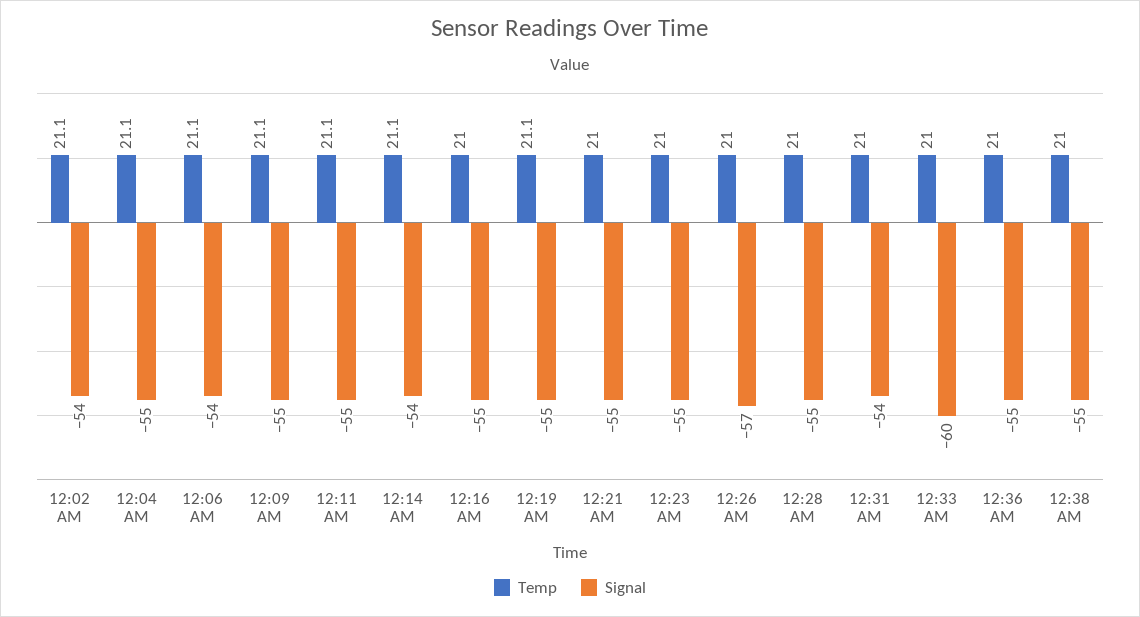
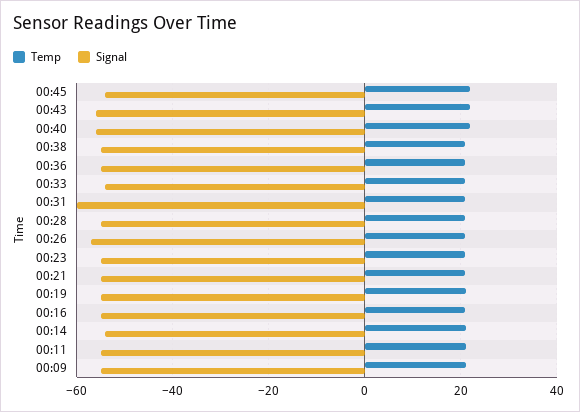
Temp, 12:02 AM: 21.1 -> none
Signal, 12:02 AM: -54 -> none
Temp, 12:04 AM: 21.1 -> none
Signal, 12:04 AM: -55 -> none
Temp, 12:06 AM: 21.1 -> none
Signal, 12:06 AM: -54 -> none
Signal, 12:31 AM: -54 -> -60
Signal, 12:33 AM: -60 -> -54
Temp, 00:45: none -> 22
Signal, 00:45: none -> -54
Temp, 00:43: none -> 22
Signal, 00:43: none -> -56
Temp, 00:40: none -> 22
Signal, 00:40: none -> -56

